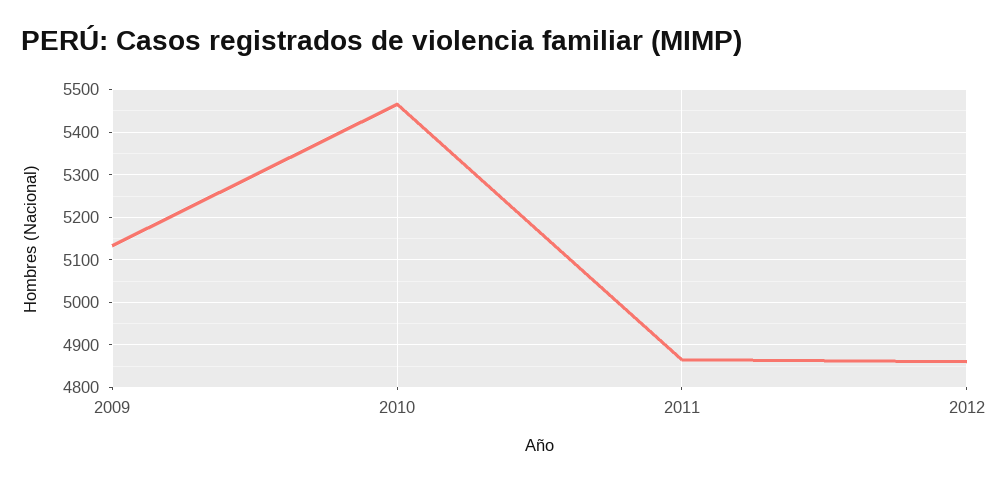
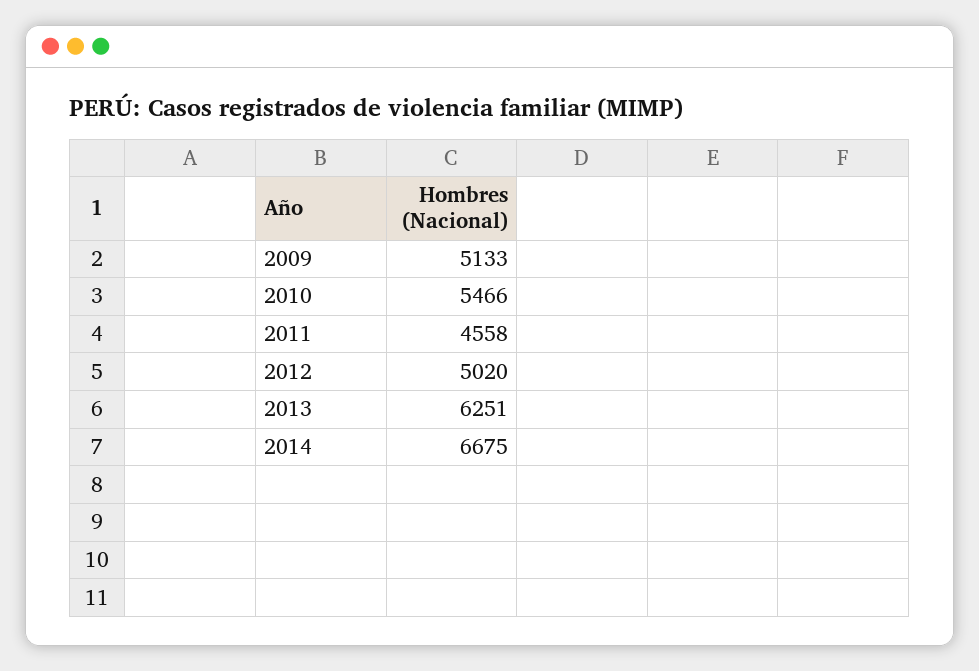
2011: 4860 -> 4558
2012: 4860 -> 5020
2013: none -> 6251
2014: none -> 6675

